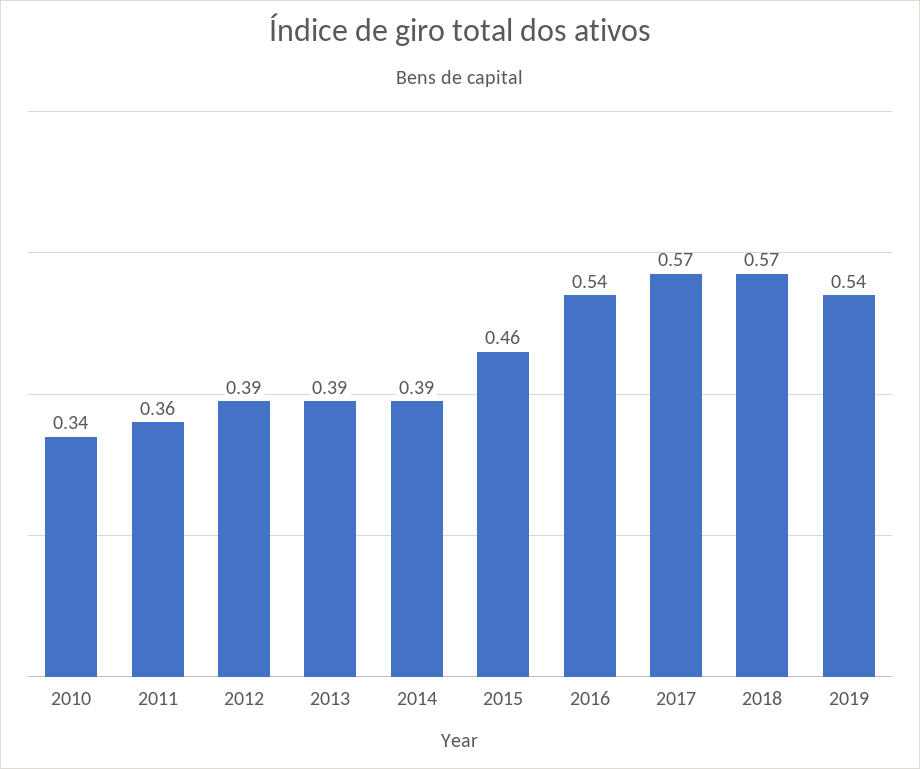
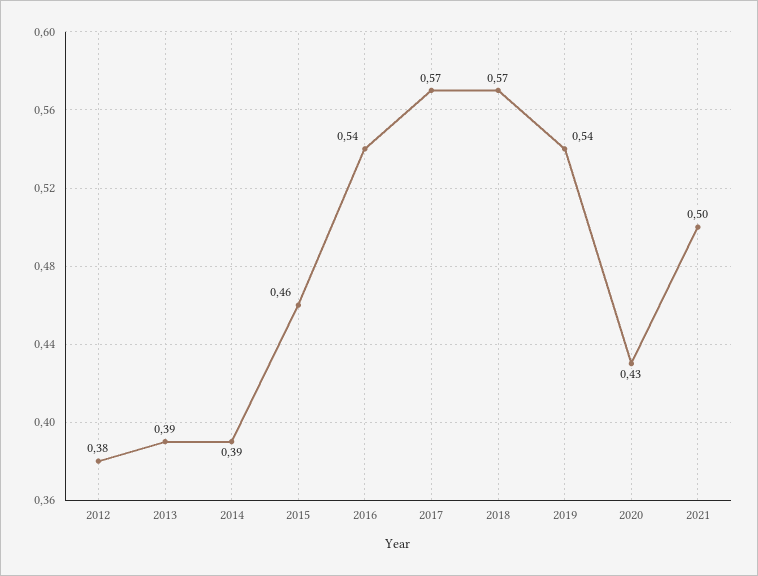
2010: 0.34 -> none
2011: 0.36 -> none
2012: 0.39 -> 0.38
2020: none -> 0.43
2021: none -> 0.5

